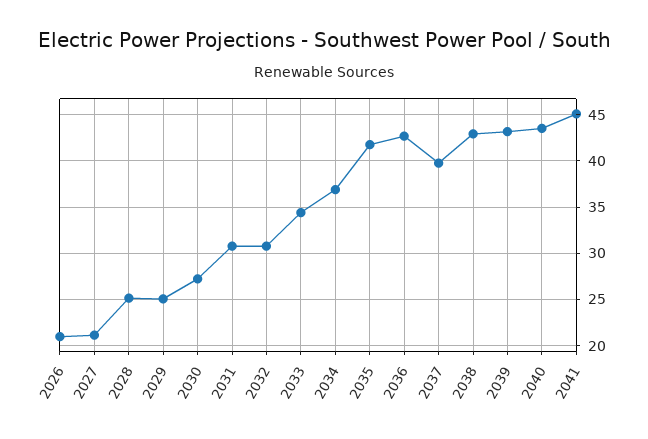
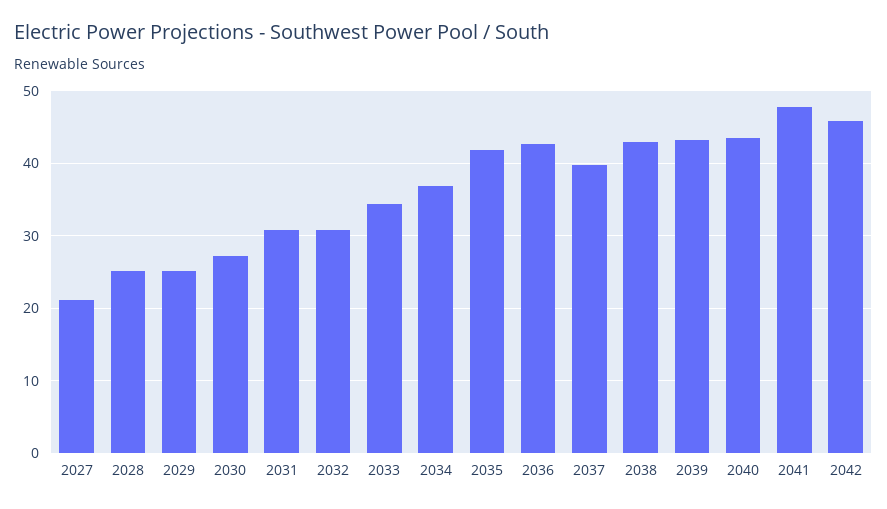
2026: 21 -> none
2041: 45 -> 48
2042: none -> 46

